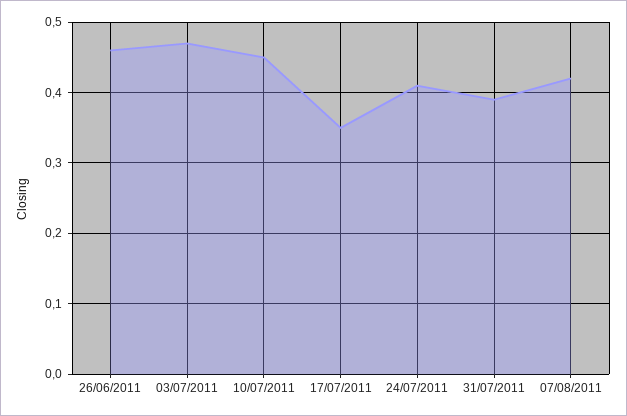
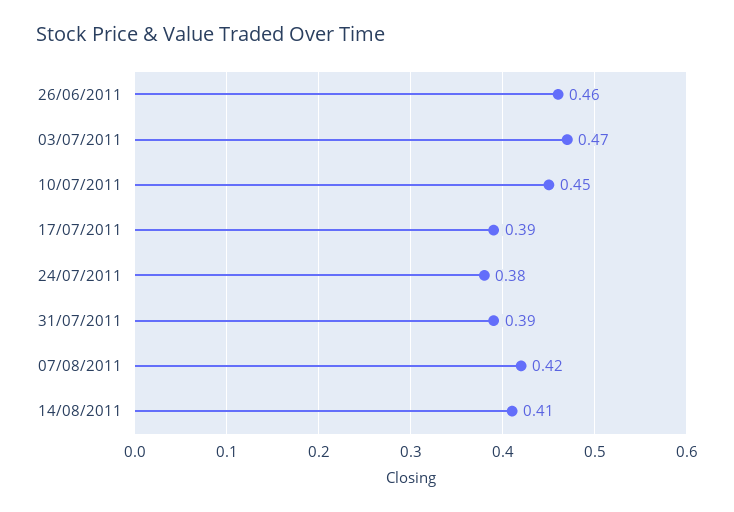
17/07/2011: 0.35 -> 0.39
24/07/2011: 0.41 -> 0.38
14/08/2011: none -> 0.41

